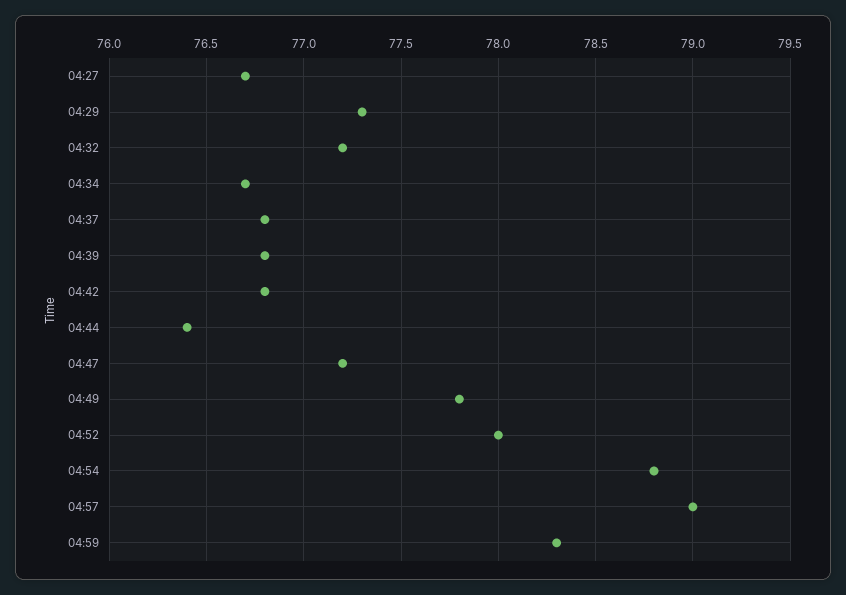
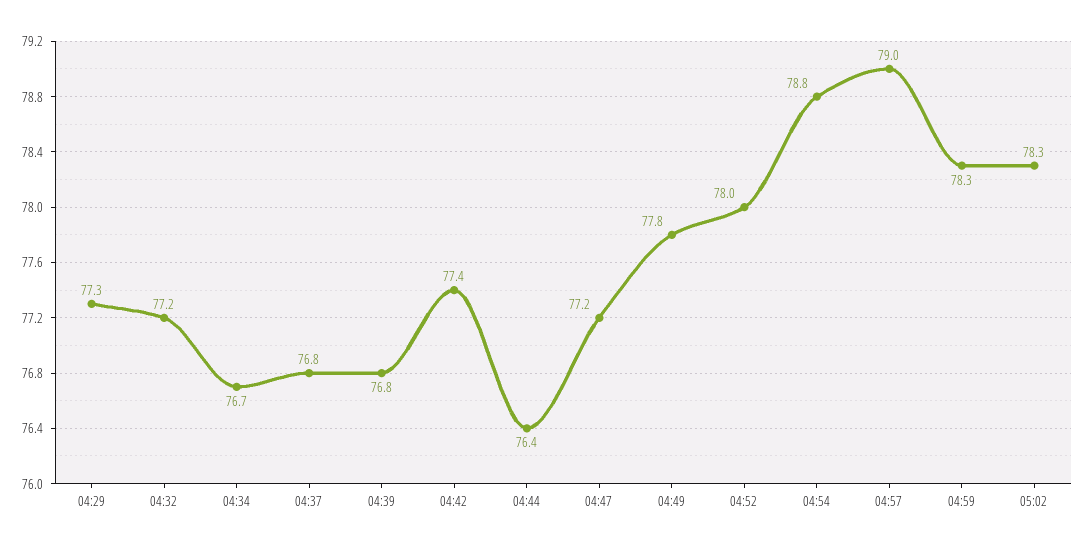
04:27: 76.7 -> none
04:42: 76.8 -> 77.4
05:02: none -> 78.3

